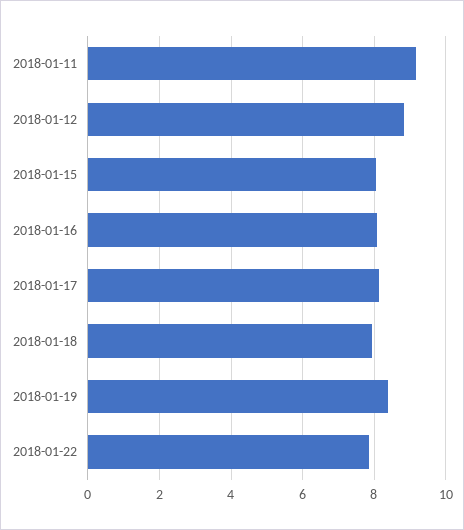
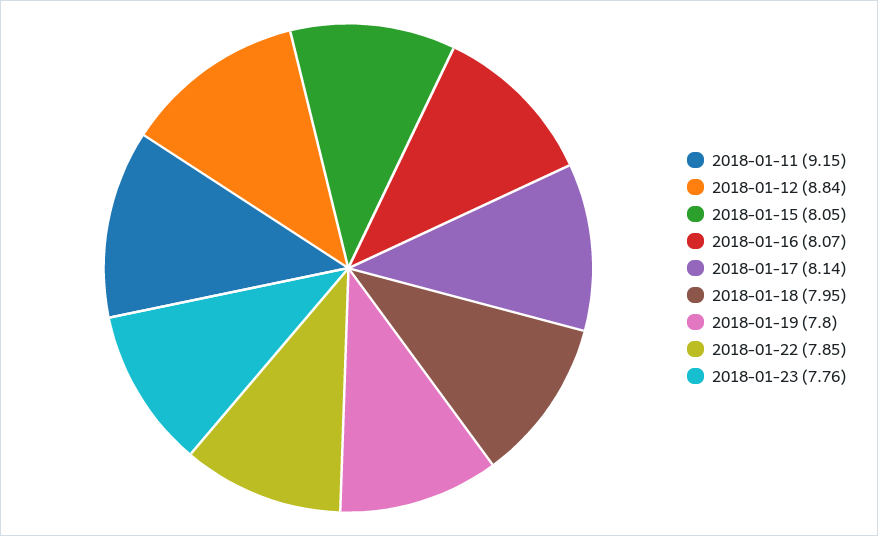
2018-01-19: 8.4 -> 7.8
2018-01-23: none -> 7.76

